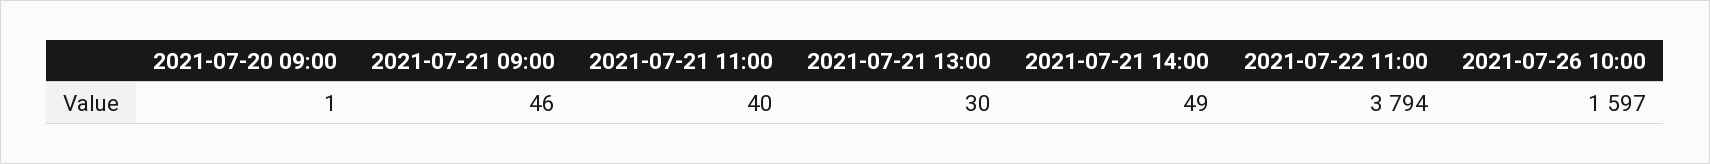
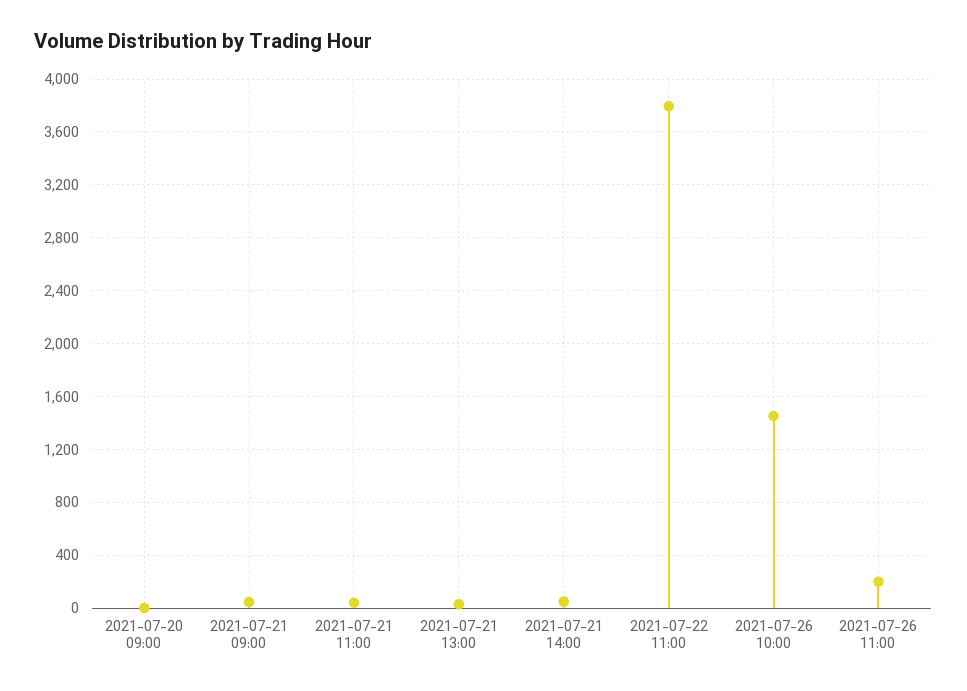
2021-07-26 10:00: 1597 -> 1450
2021-07-26 11:00: none -> 200

